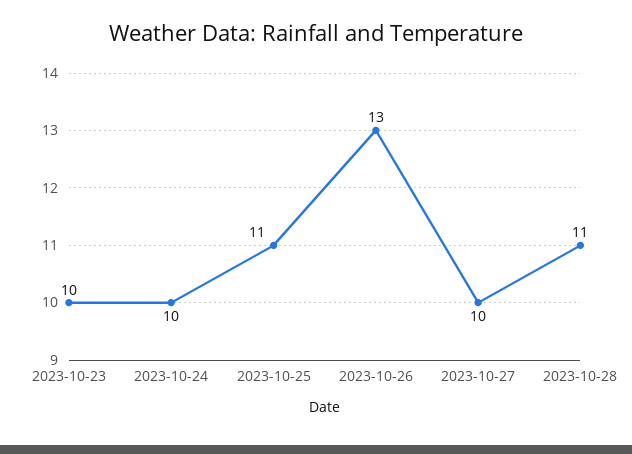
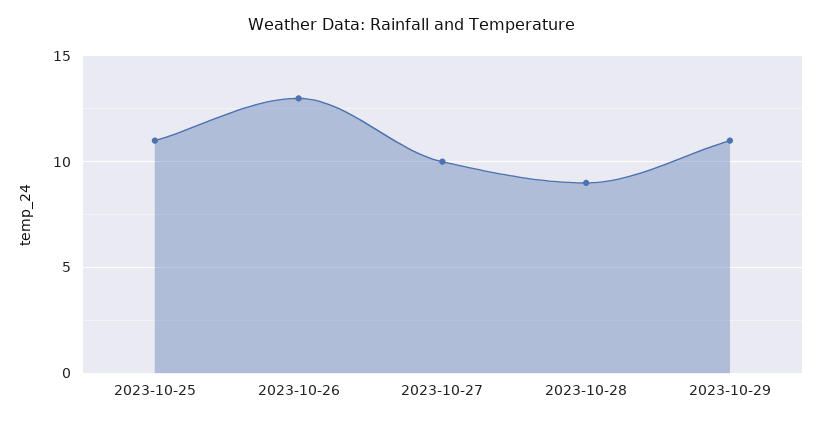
2023-10-23: 10 -> none
2023-10-24: 10 -> none
2023-10-28: 11 -> 9
2023-10-29: none -> 11

